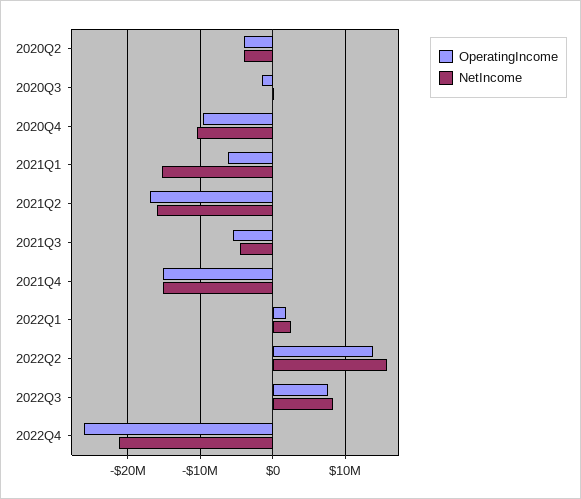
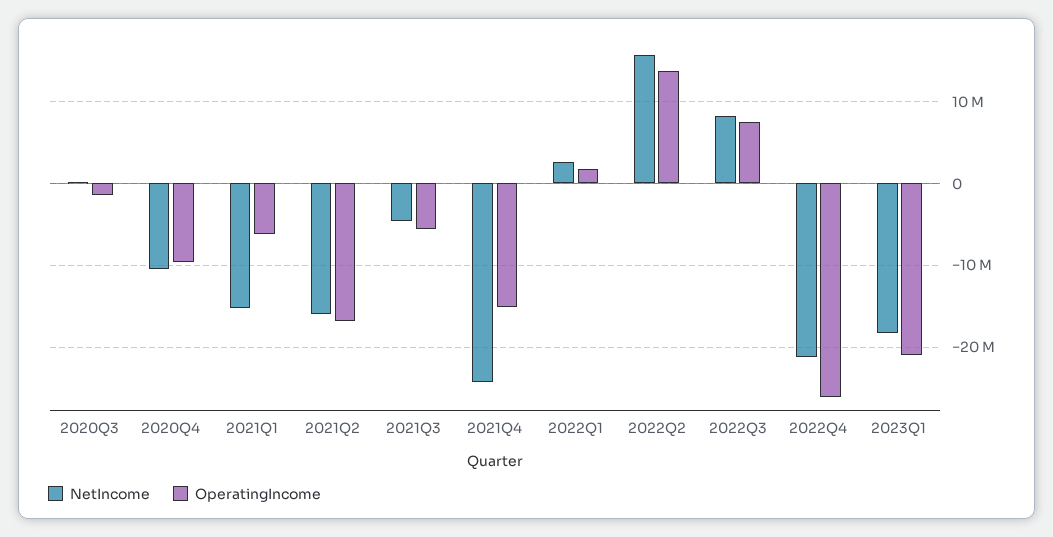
OperatingIncome, 2020Q2: -4000000 -> none
NetIncome, 2020Q2: -4000000 -> none
NetIncome, 2021Q4: -15000000 -> -24000000
NetIncome, 2023Q1: none -> -18000000
OperatingIncome, 2023Q1: none -> -21000000

